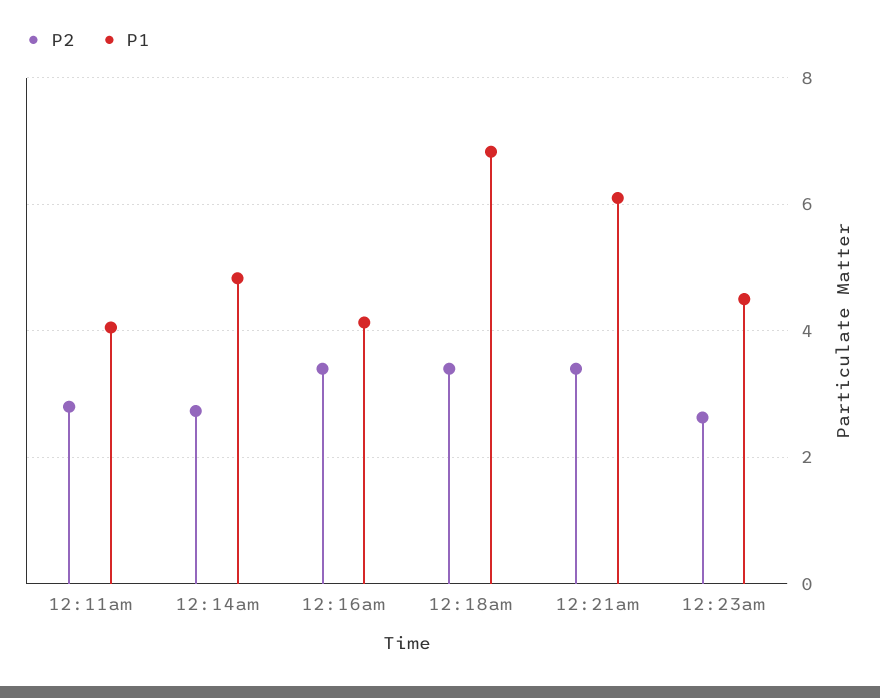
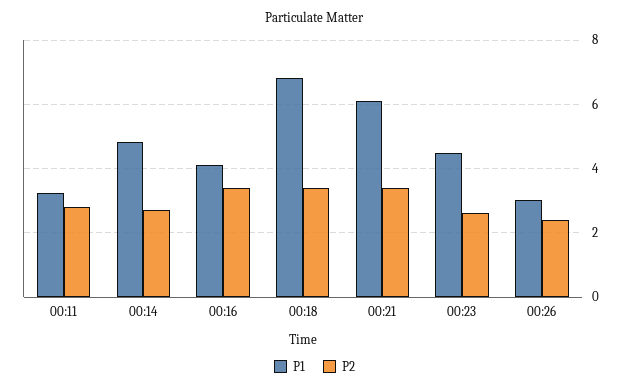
P1, 12:11am: 4 -> 3.2
P1, 00:26: none -> 3
P2, 00:26: none -> 2.4

